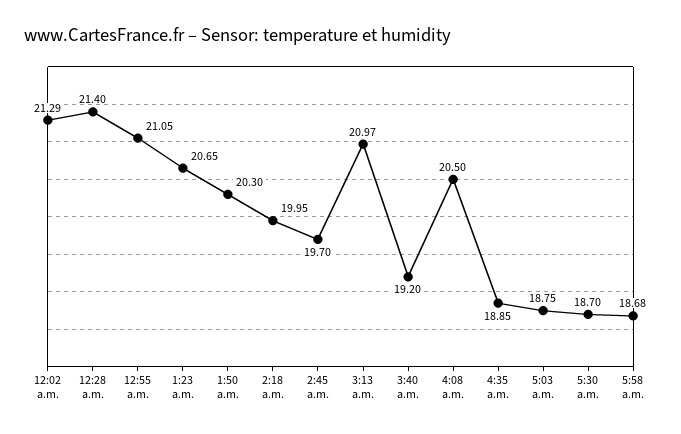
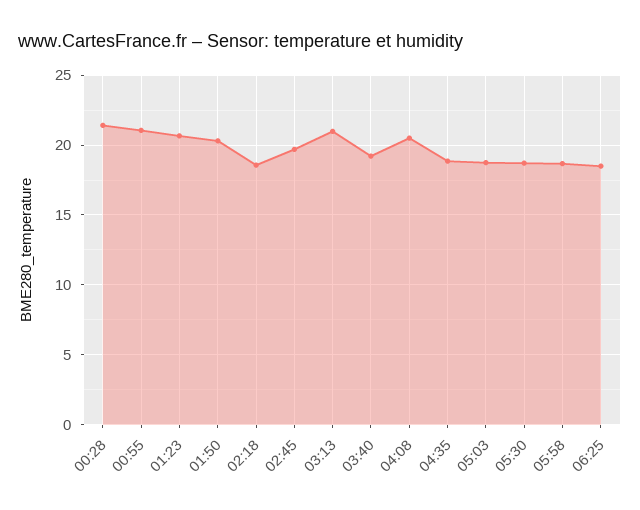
12:02 a.m.: 21.29 -> none
2:18 a.m.: 19.95 -> 18.5
06:25: none -> 18.5

